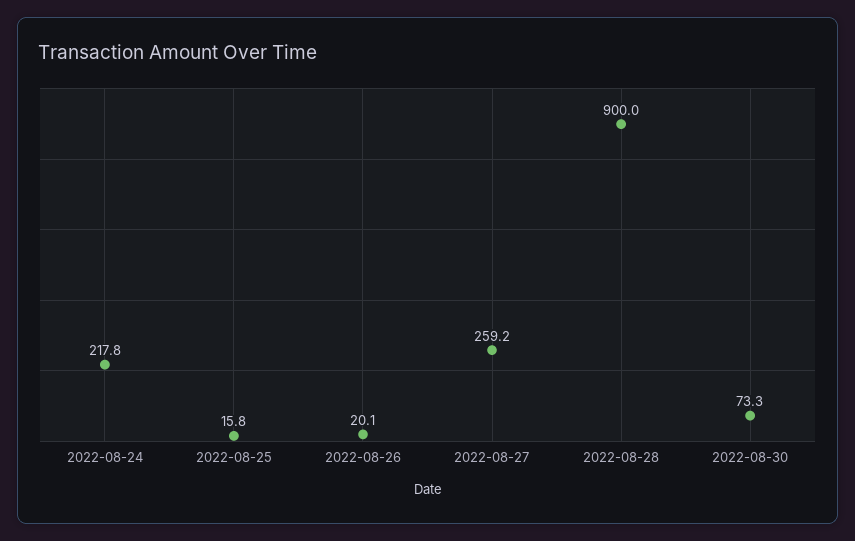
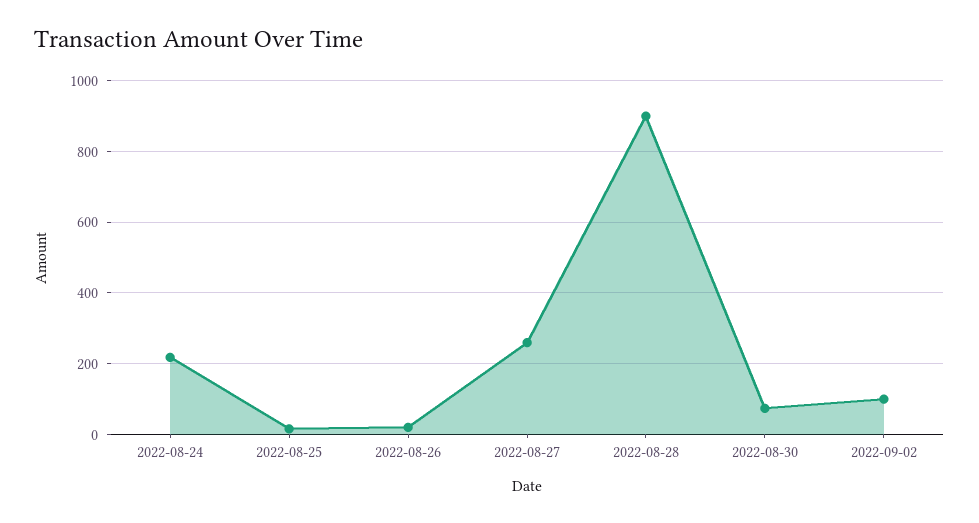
2022-09-02: none -> 100

